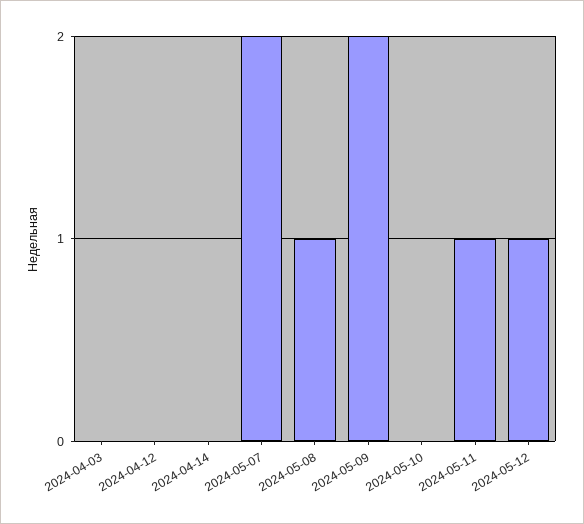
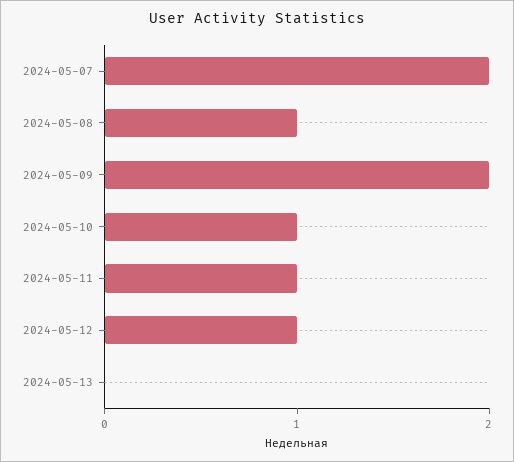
2024-04-03: 0 -> none
2024-04-12: 0 -> none
2024-04-14: 0 -> none
2024-05-10: 0 -> 1
2024-05-13: none -> 0

